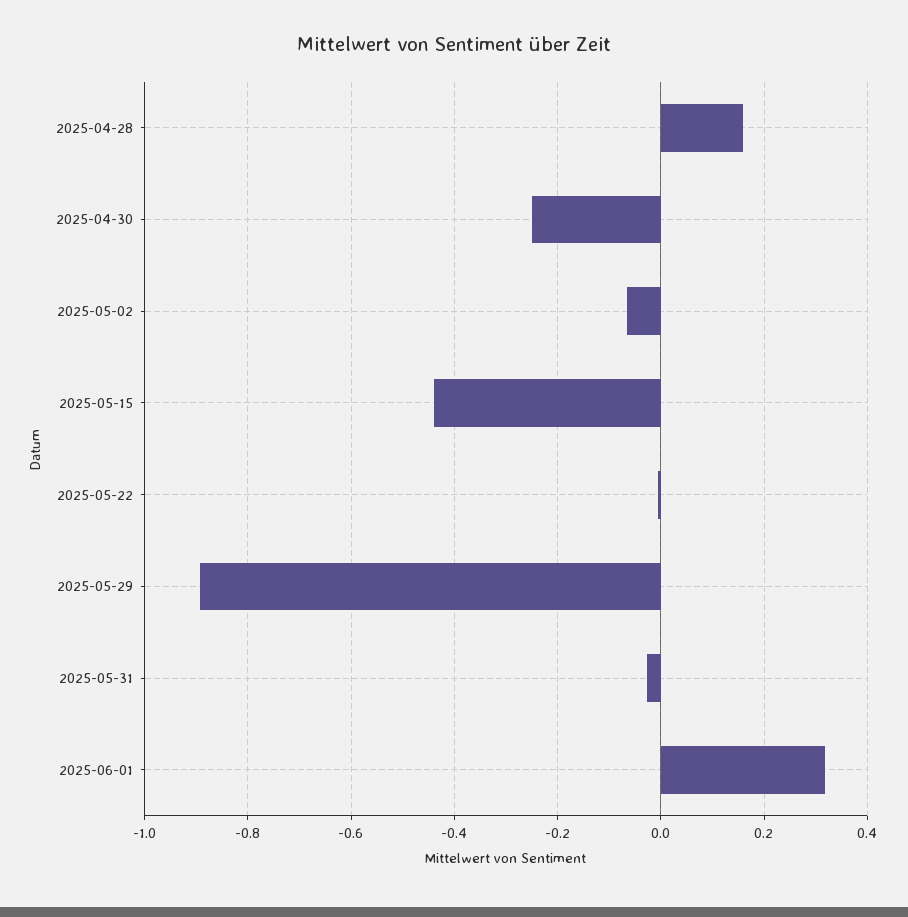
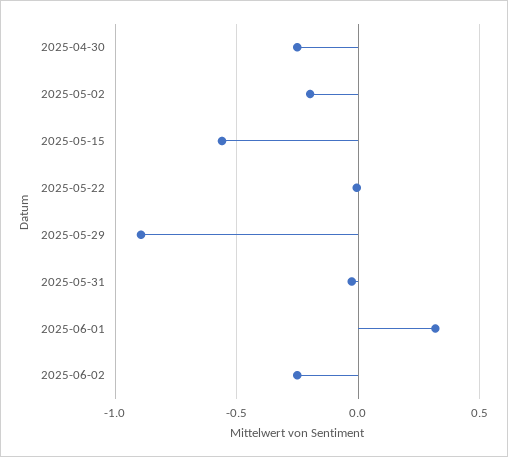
2025-04-28: 0.16 -> none
2025-05-02: -0.06 -> -0.2
2025-05-15: -0.44 -> -0.55
2025-06-02: none -> -0.25

